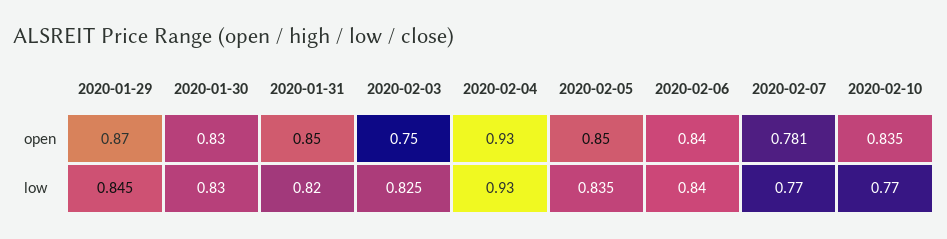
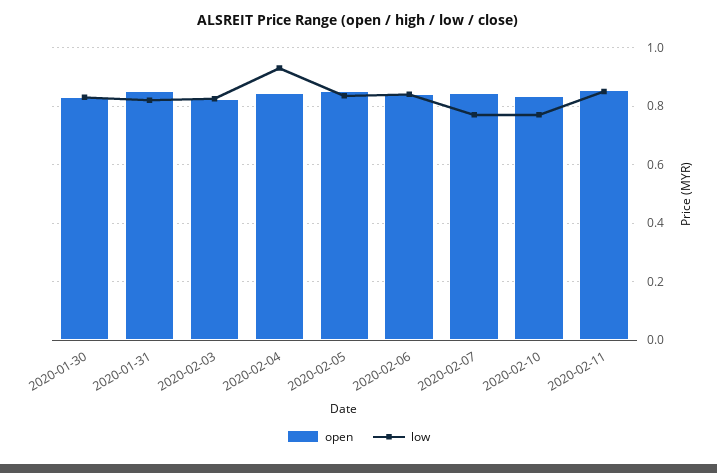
open, 2020-01-29: 0.87 -> none
open, 2020-02-03: 0.75 -> 0.825
open, 2020-02-04: 0.93 -> 0.85
open, 2020-02-07: 0.781 -> 0.85
low, 2020-01-29: 0.845 -> none
open, 2020-02-11: none -> 0.85
low, 2020-02-11: none -> 0.85

